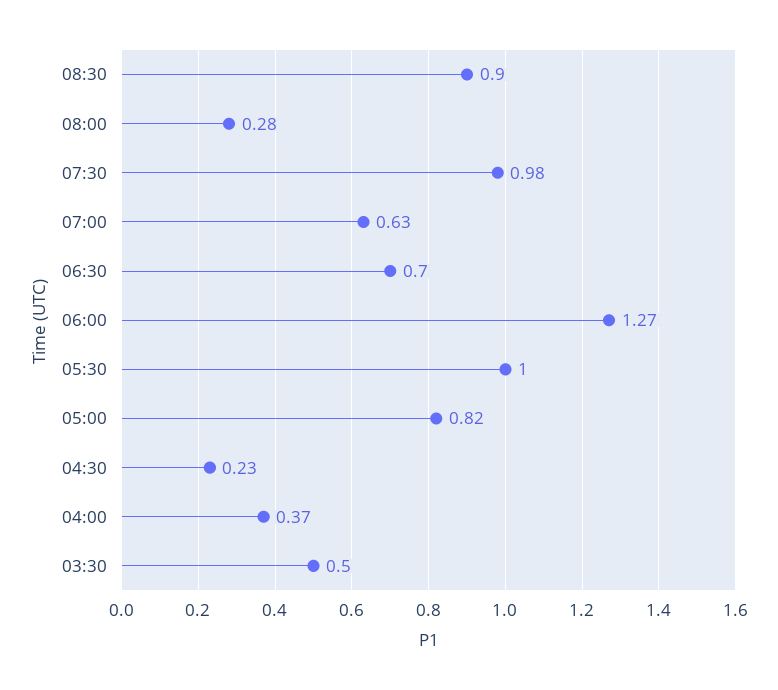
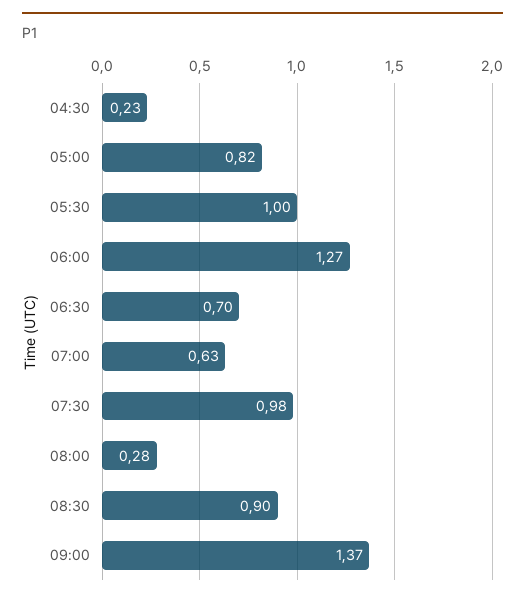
04:00: 0.37 -> none
03:30: 0.5 -> none
09:00: none -> 1.37

